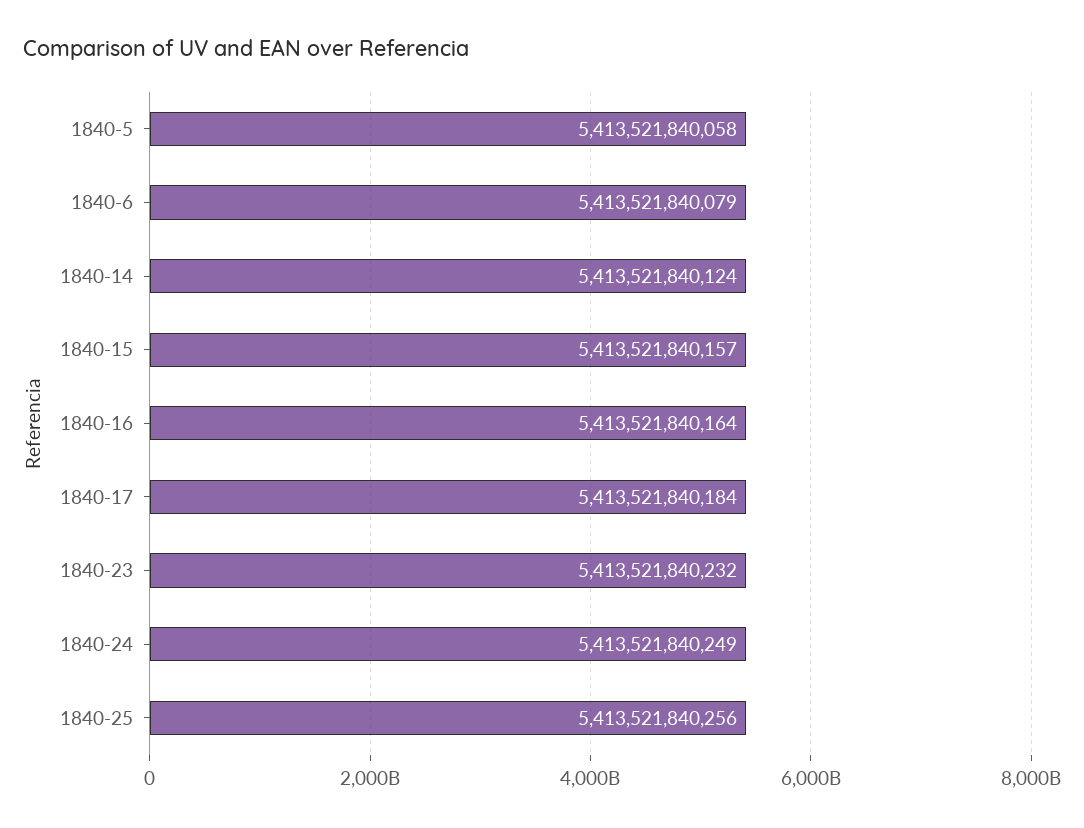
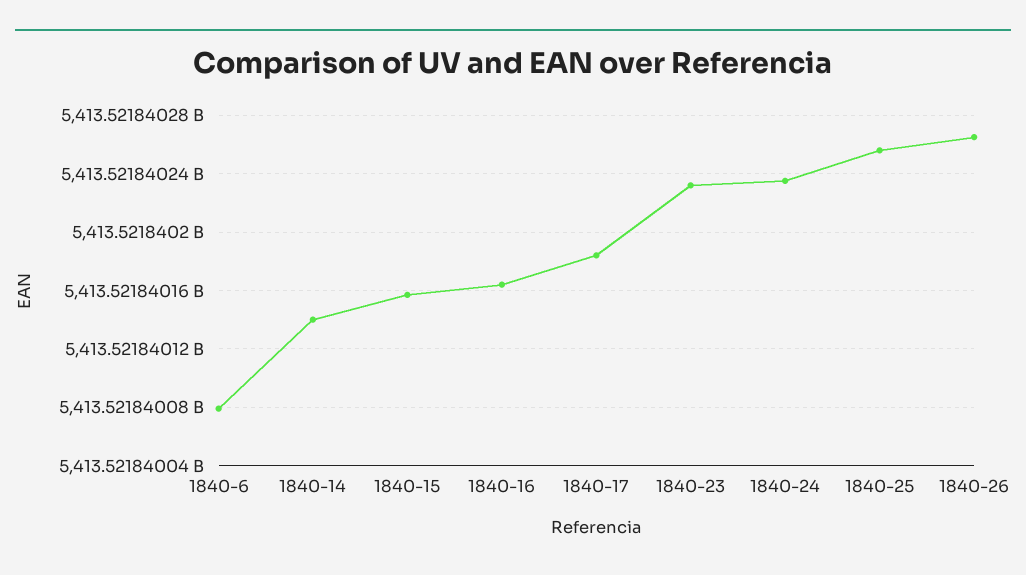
1840-5: 5413521840058 -> none
1840-14: 5413521840124 -> 5413521840140
1840-24: 5413521840249 -> 5413521840235
1840-26: none -> 5413521840265

